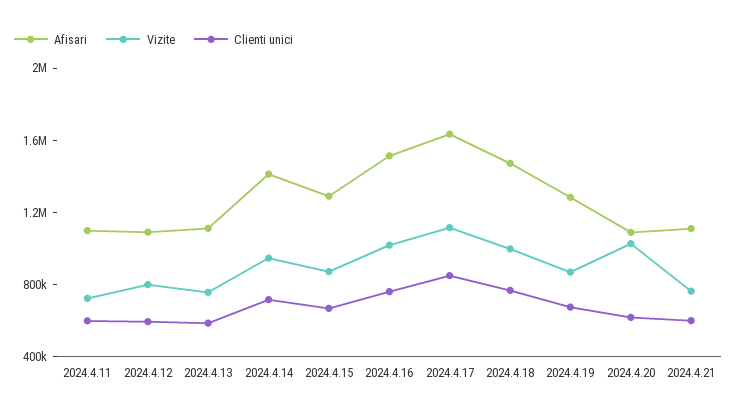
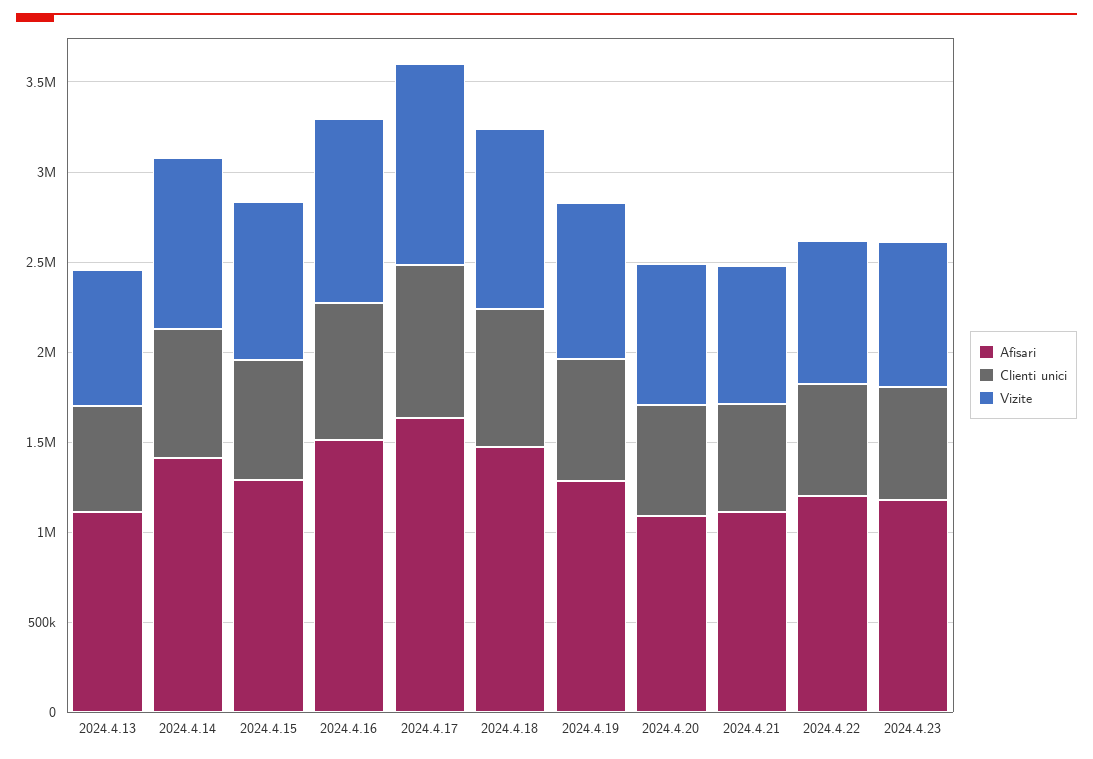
Afisari, 2024.4.11: 1100000 -> none
Vizite, 2024.4.11: 700000 -> none
Clienti unici, 2024.4.11: 600000 -> none
Afisari, 2024.4.12: 1100000 -> none
Vizite, 2024.4.12: 800000 -> none
Clienti unici, 2024.4.12: 600000 -> none
Vizite, 2024.4.20: 1000000 -> 800000
Afisari, 2024.4.22: none -> 1200000
Clienti unici, 2024.4.22: none -> 600000
Vizite, 2024.4.22: none -> 800000
Afisari, 2024.4.23: none -> 1200000
Clienti unici, 2024.4.23: none -> 600000
Vizite, 2024.4.23: none -> 800000

